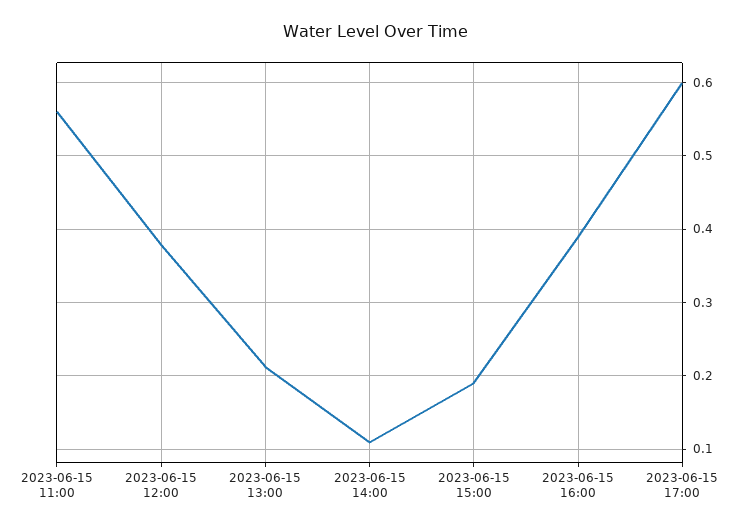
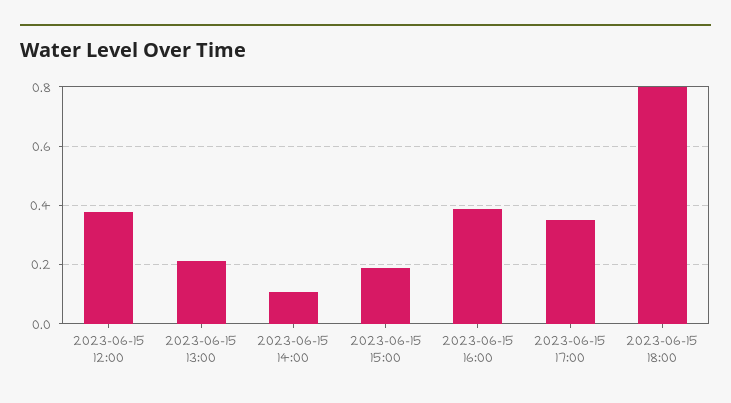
2023-06-15 11:00: 0.56 -> none
2023-06-15 17:00: 0.6 -> 0.35
2023-06-15 18:00: none -> 0.8

